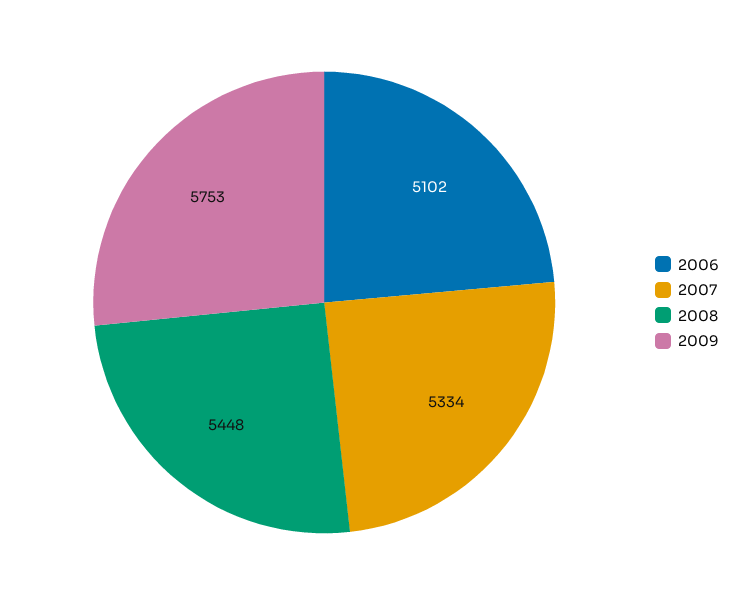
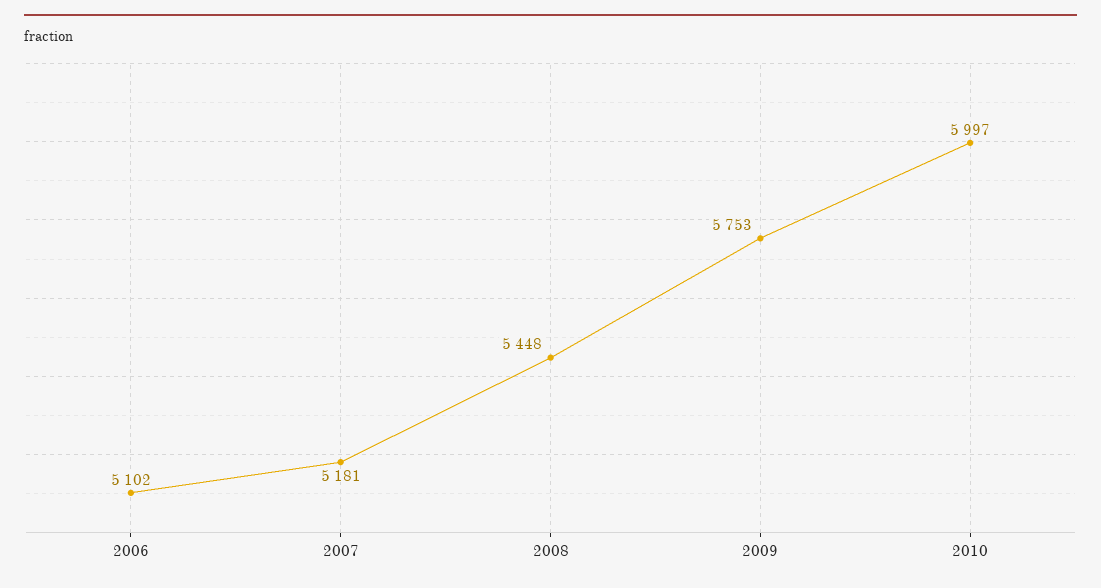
2007: 5334 -> 5181
2010: none -> 5997

